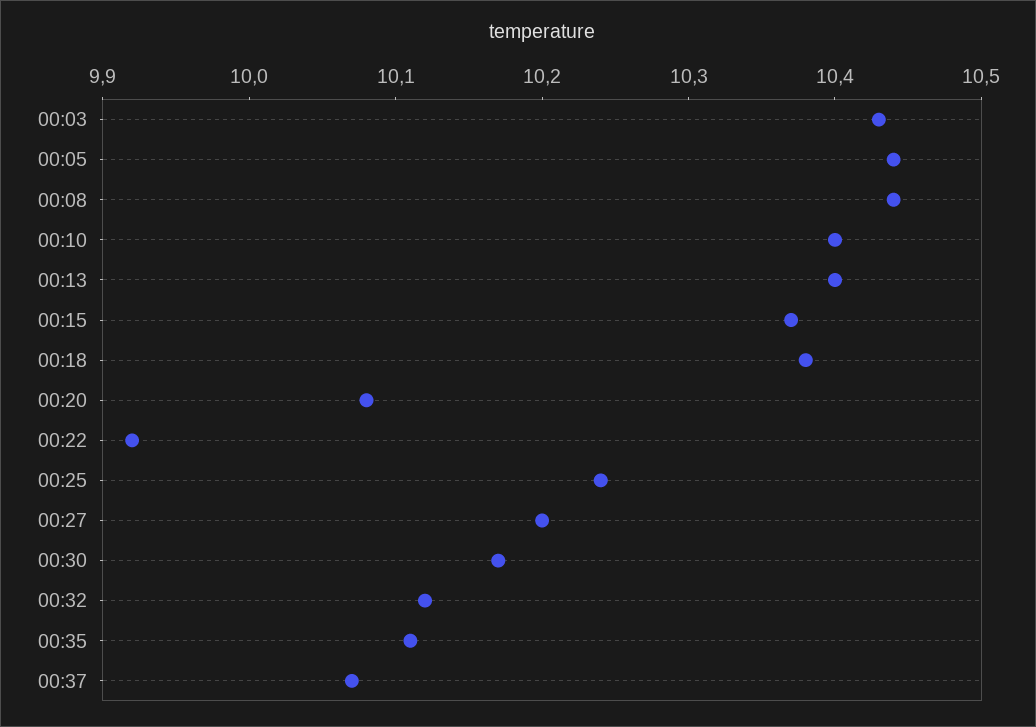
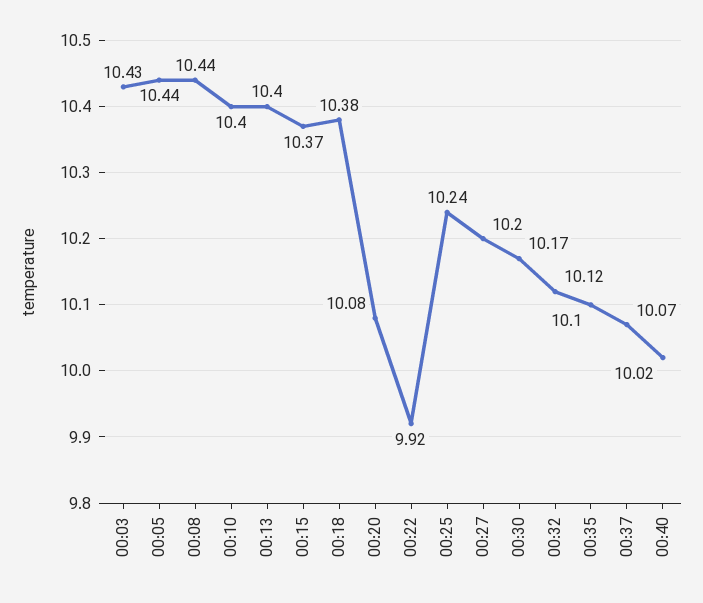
00:35: 10.11 -> 10.1
00:40: none -> 10.02

